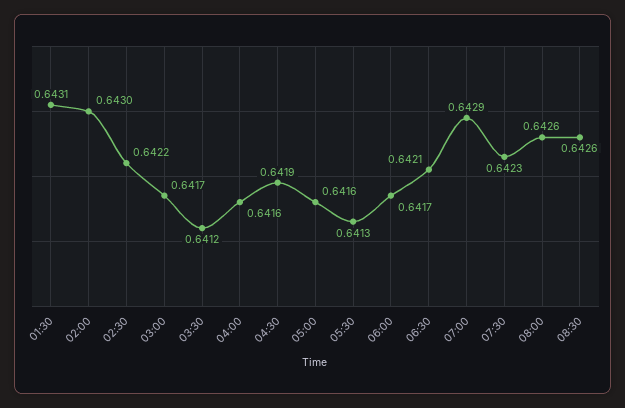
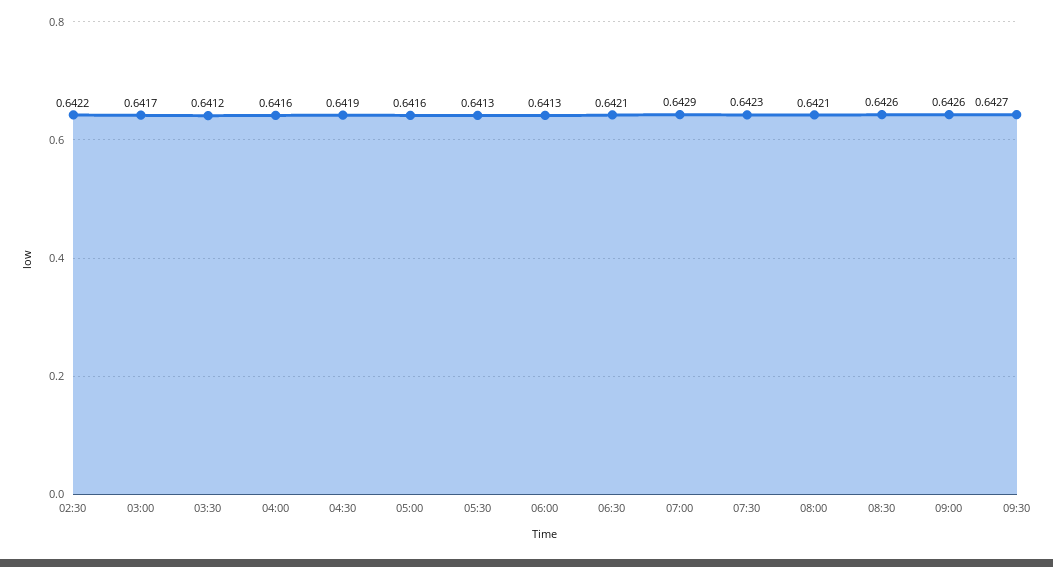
01:30: 0.6431 -> none
02:00: 0.643 -> none
06:00: 0.6417 -> 0.6413
08:00: 0.6426 -> 0.6421
09:00: none -> 0.6426
09:30: none -> 0.6427

